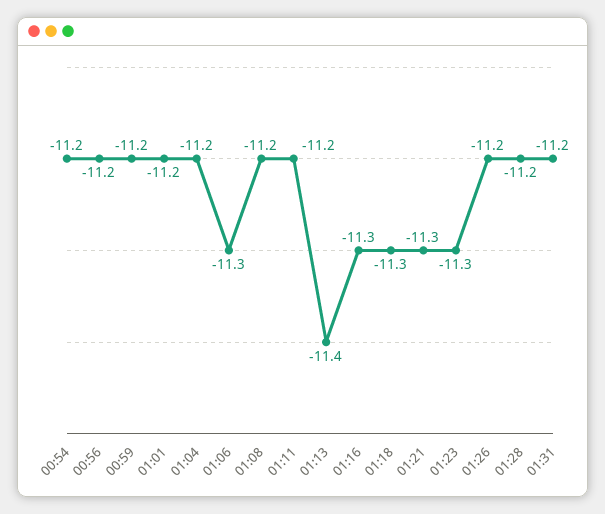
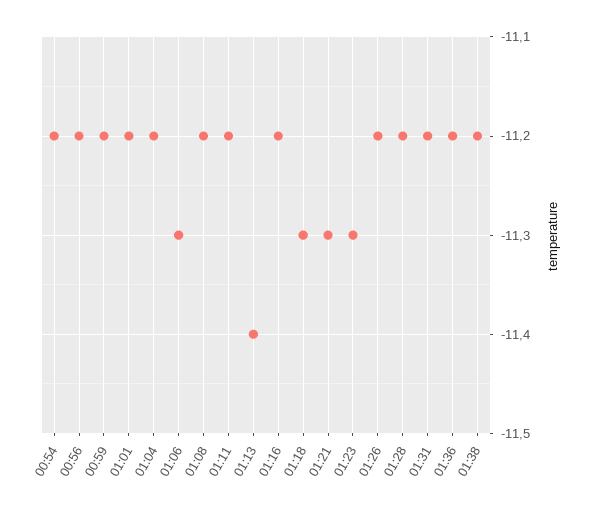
01:16: -11.3 -> -11.2
01:36: none -> -11.2
01:38: none -> -11.2

